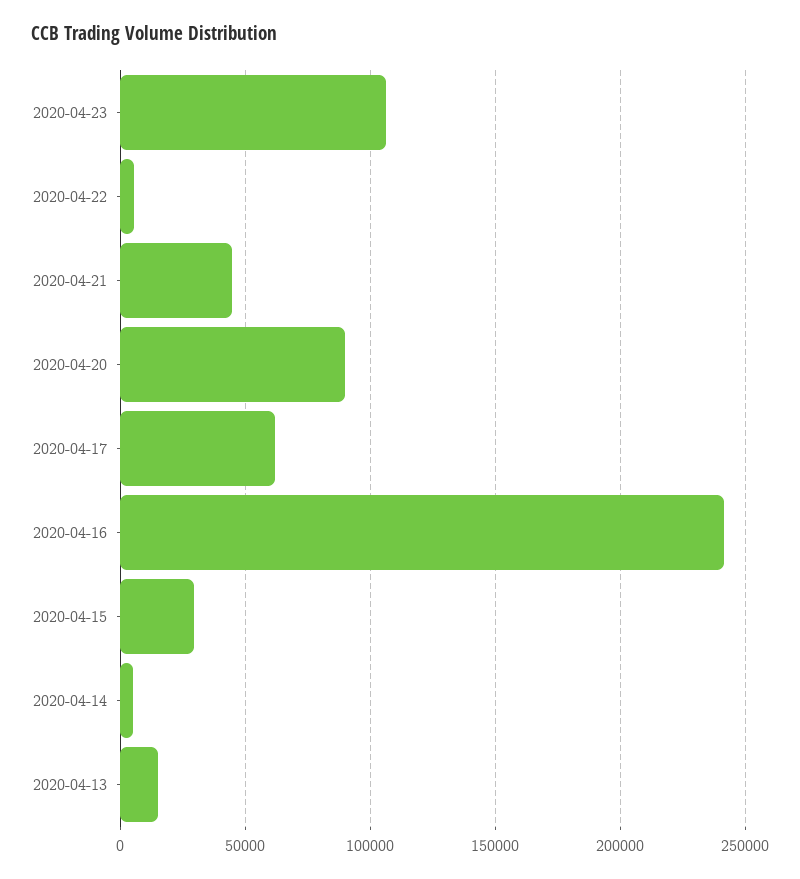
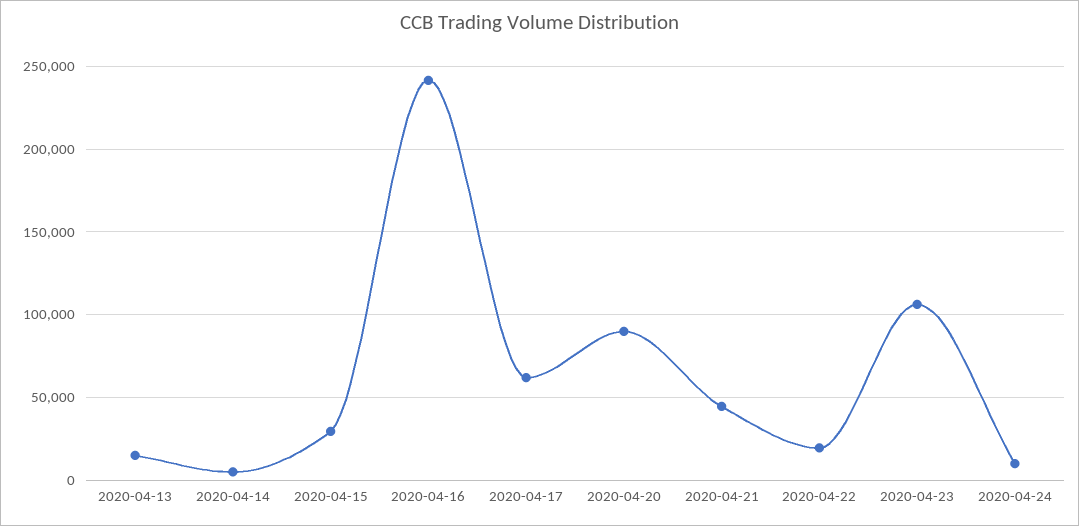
2020-04-22: 5000 -> 20000
2020-04-24: none -> 10000

